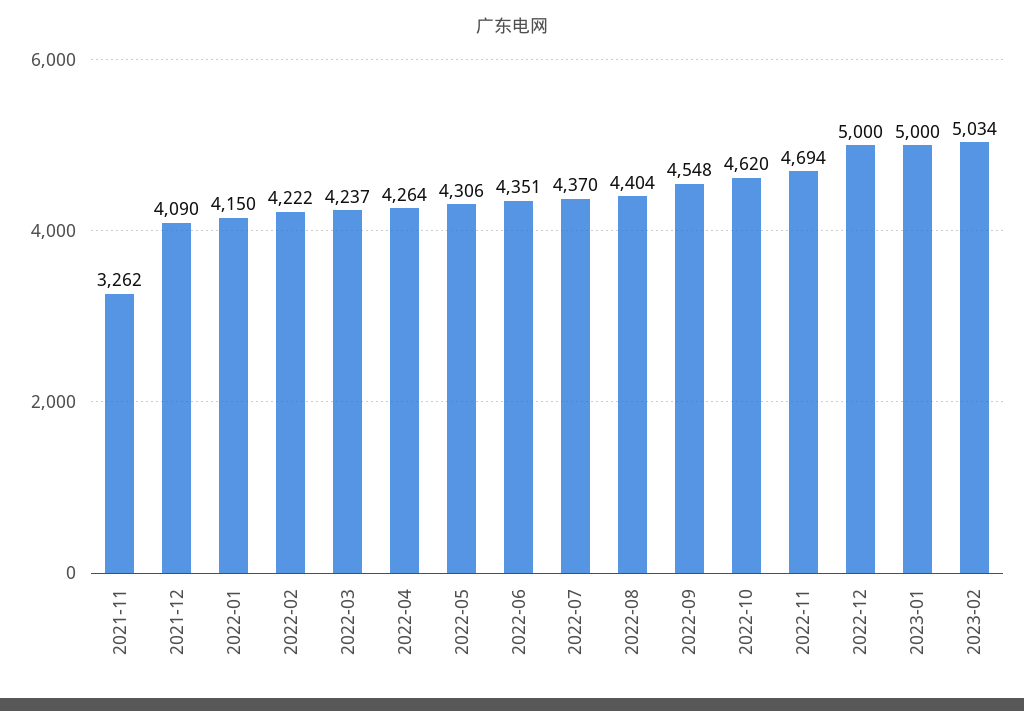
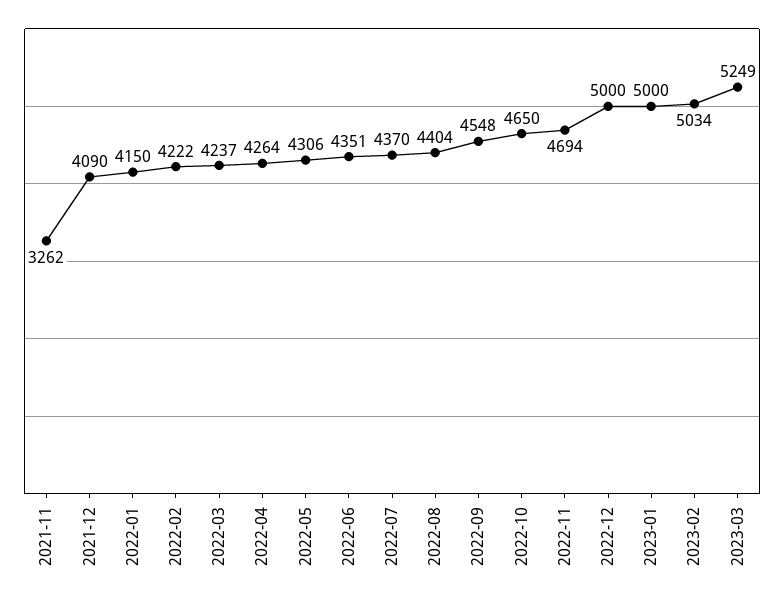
2022-10: 4620 -> 4650
2023-03: none -> 5249

